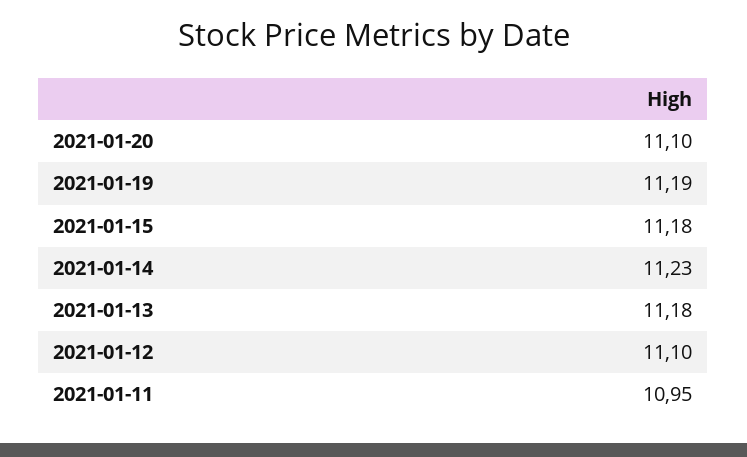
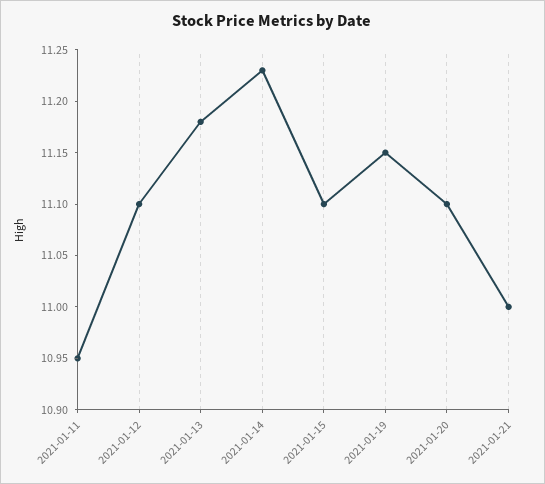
2021-01-19: 11.19 -> 11.15
2021-01-15: 11.18 -> 11.1
2021-01-21: none -> 11

